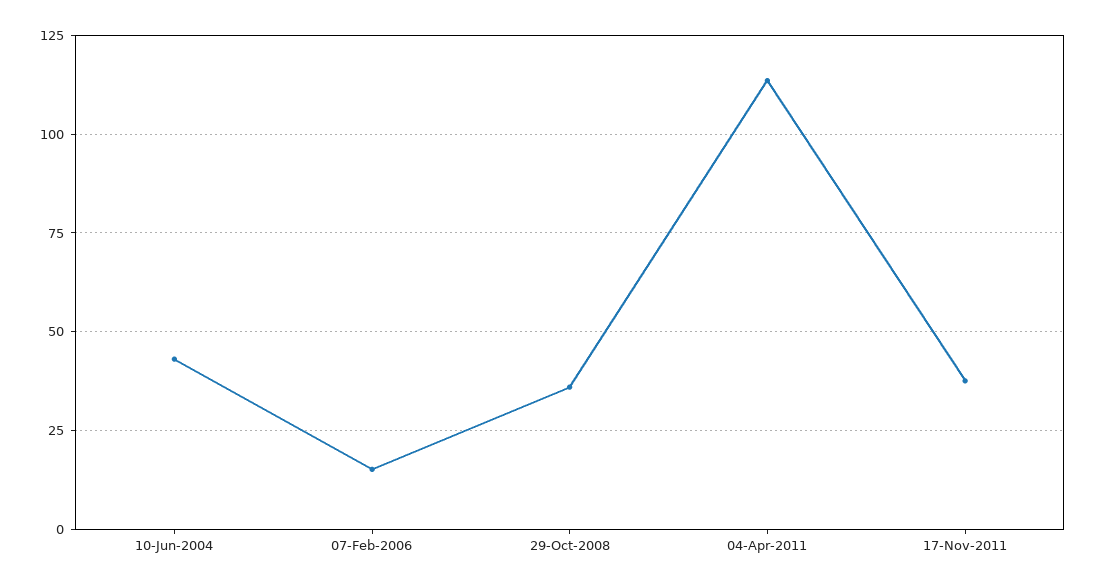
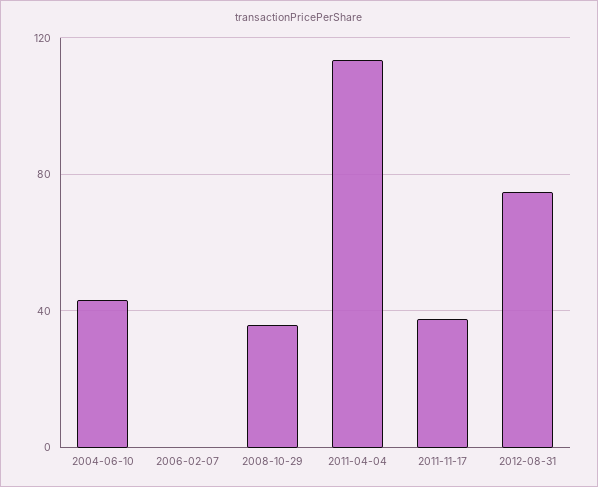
07-Feb-2006: 15 -> 0
2012-08-31: none -> 75

